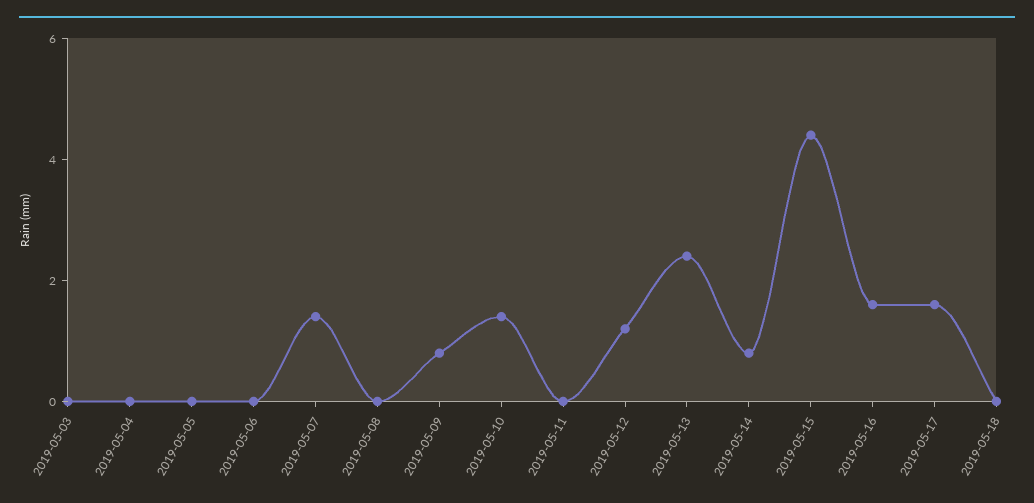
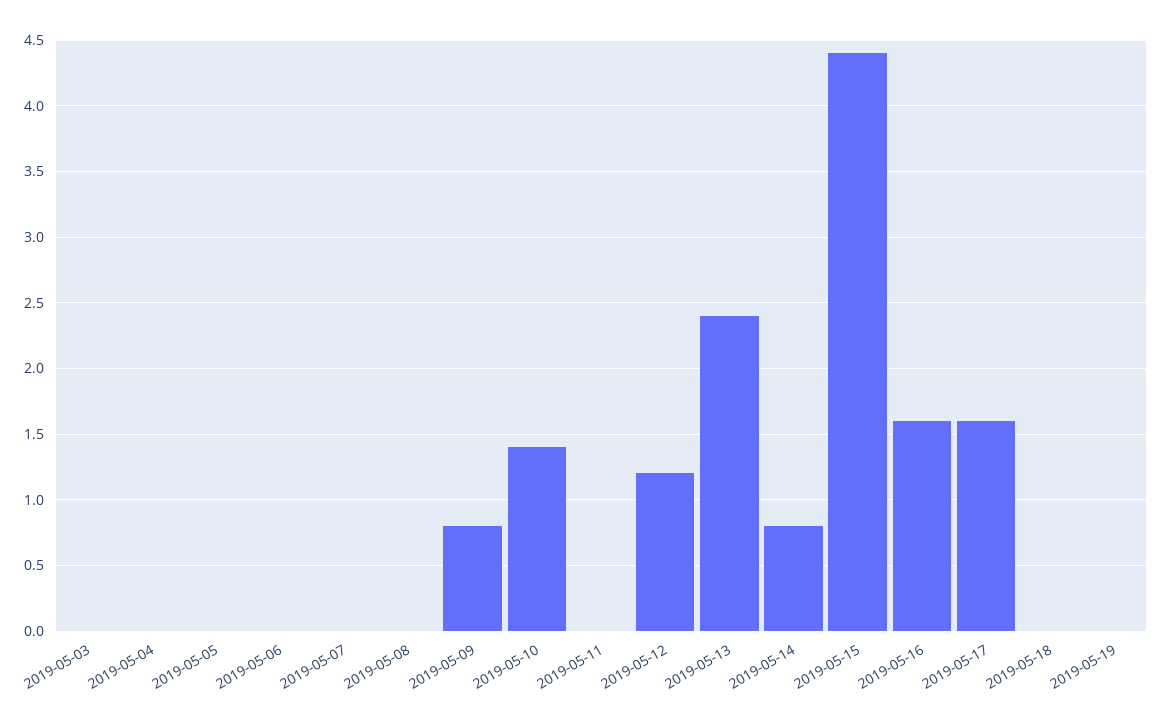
2019-05-07: 1.5 -> 0
2019-05-19: none -> 0

